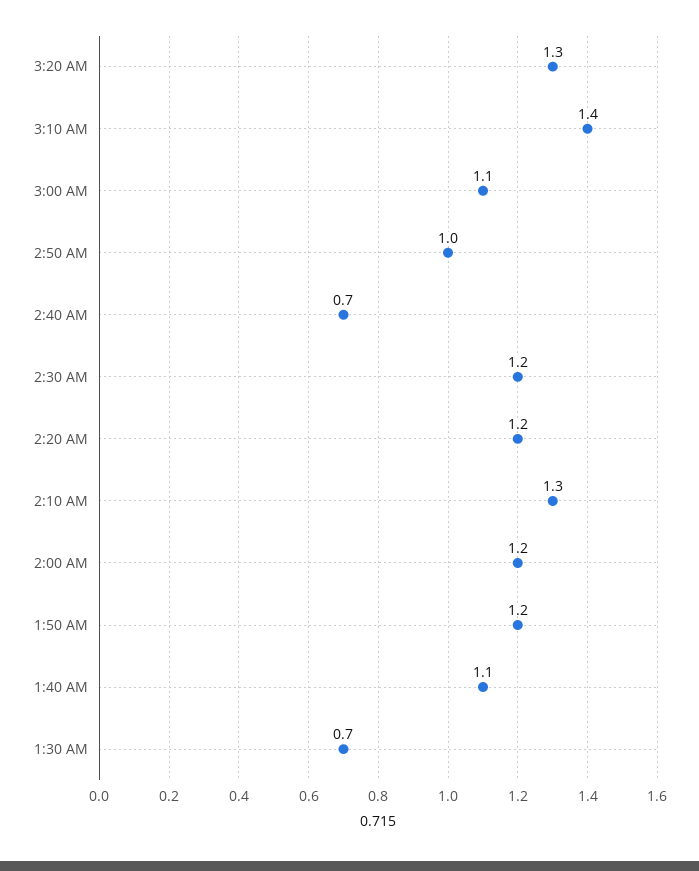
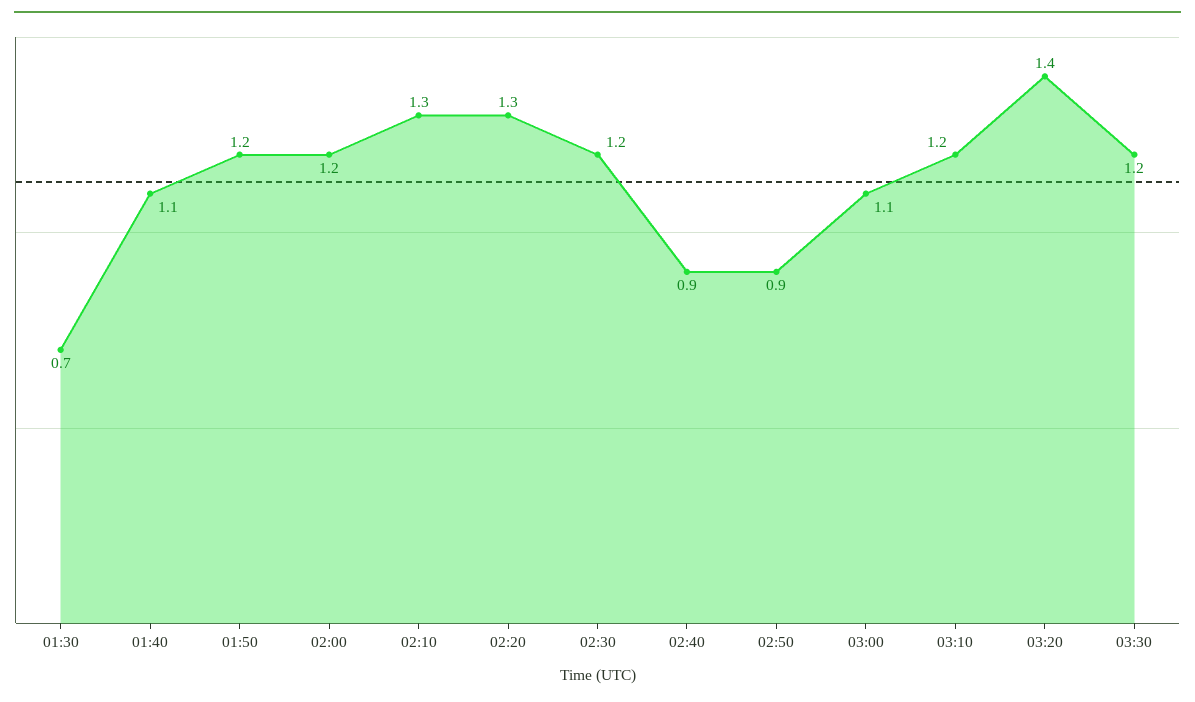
3:20 AM: 1.3 -> 1.4
3:10 AM: 1.4 -> 1.2
2:50 AM: 1 -> 0.9
2:40 AM: 0.7 -> 0.9
2:20 AM: 1.2 -> 1.3
03:30: none -> 1.2

